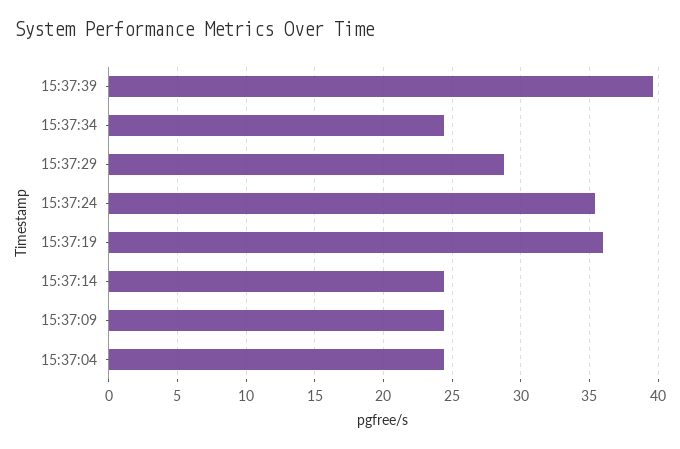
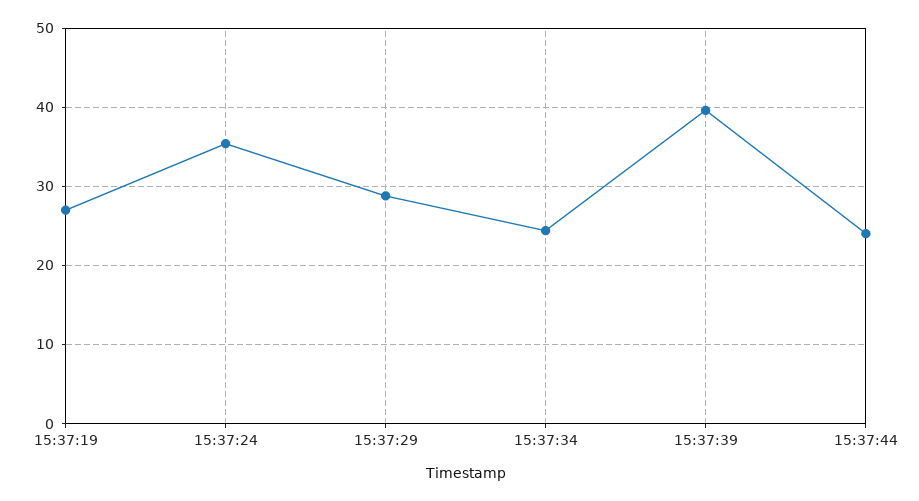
15:37:19: 36 -> 27
15:37:14: 24.5 -> none
15:37:09: 24.5 -> none
15:37:04: 24.5 -> none
15:37:44: none -> 24

